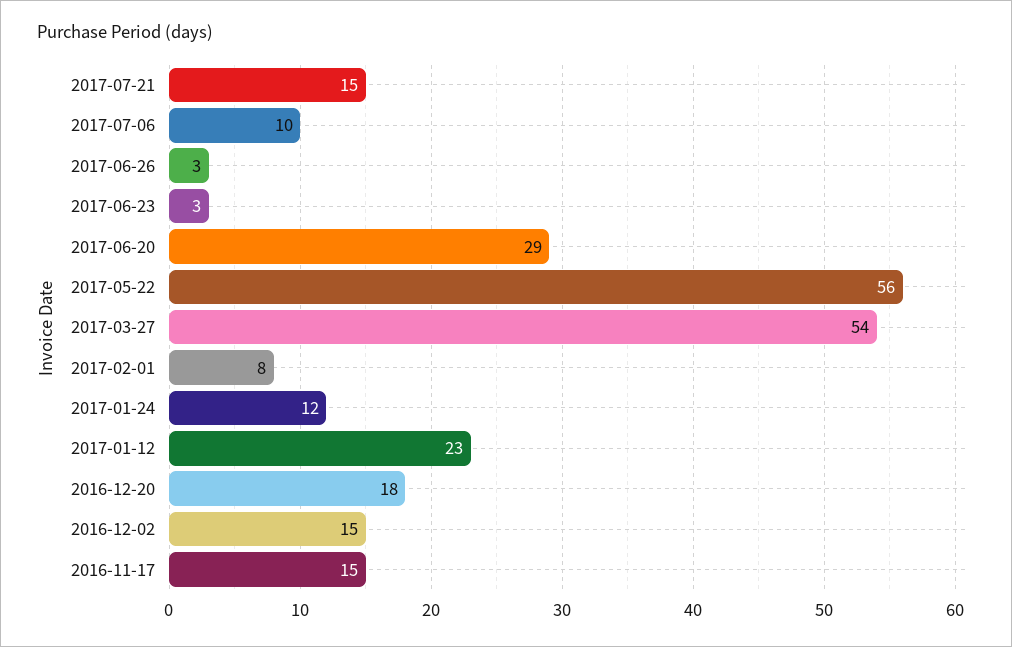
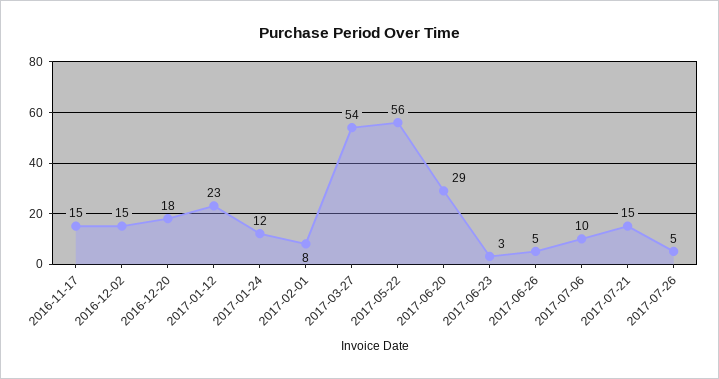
2017-06-26: 3 -> 5
2017-07-26: none -> 5

